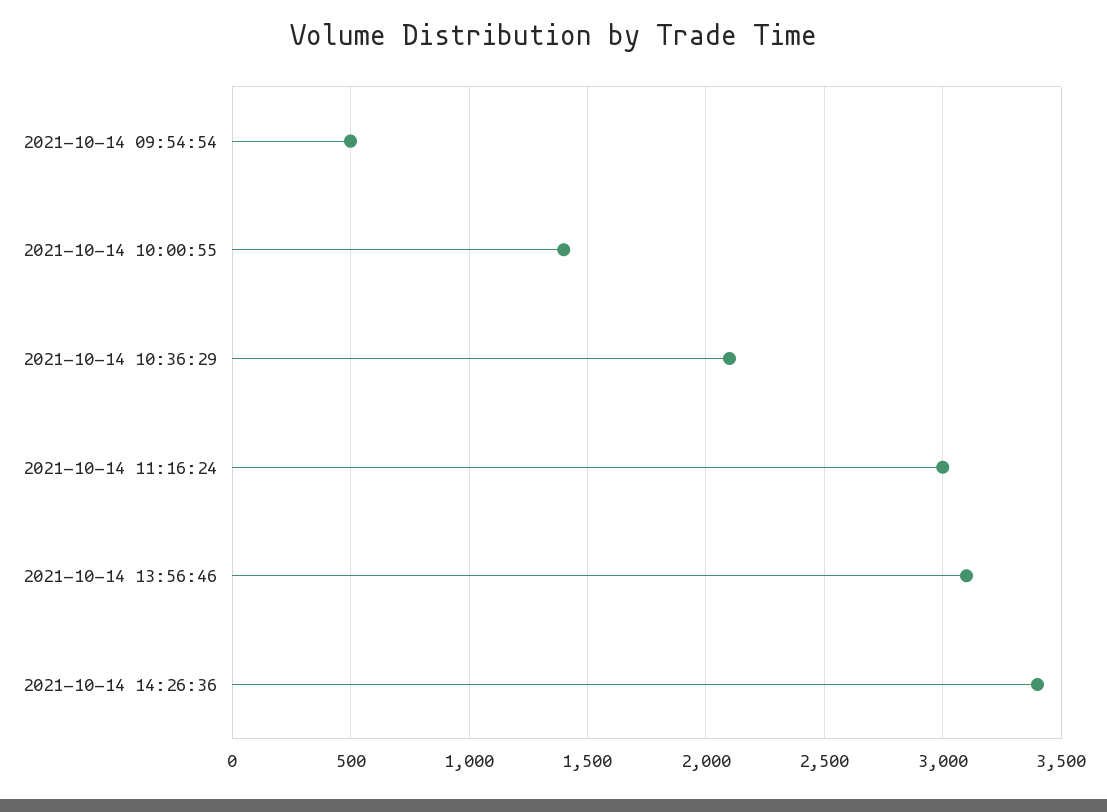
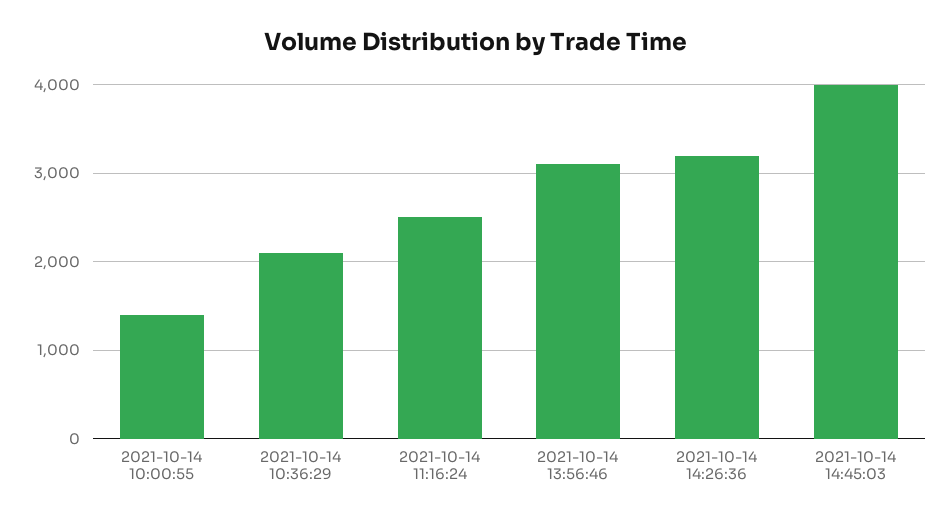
2021-10-14 09:54:54: 500 -> none
2021-10-14 11:16:24: 3000 -> 2500
2021-10-14 14:26:36: 3400 -> 3200
2021-10-14 14:45:03: none -> 4000

